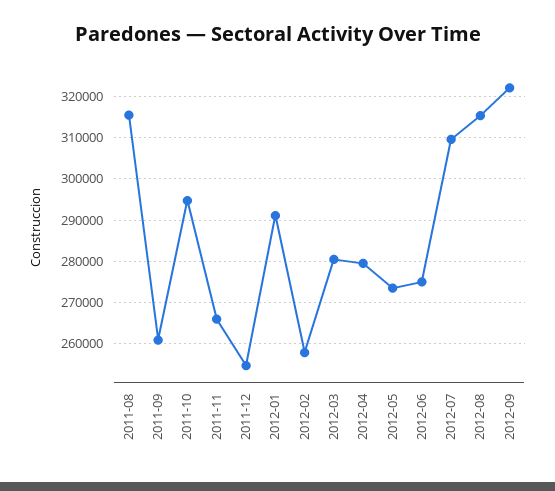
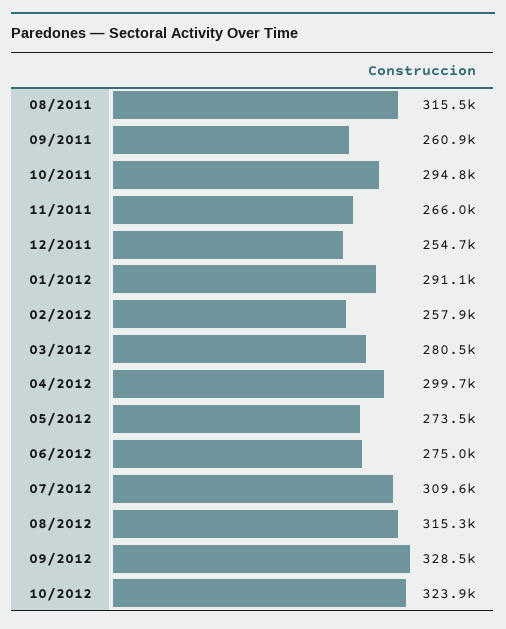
2012-04: 280000 -> 299700
2012-09: 322000 -> 328500
10/2012: none -> 323900

